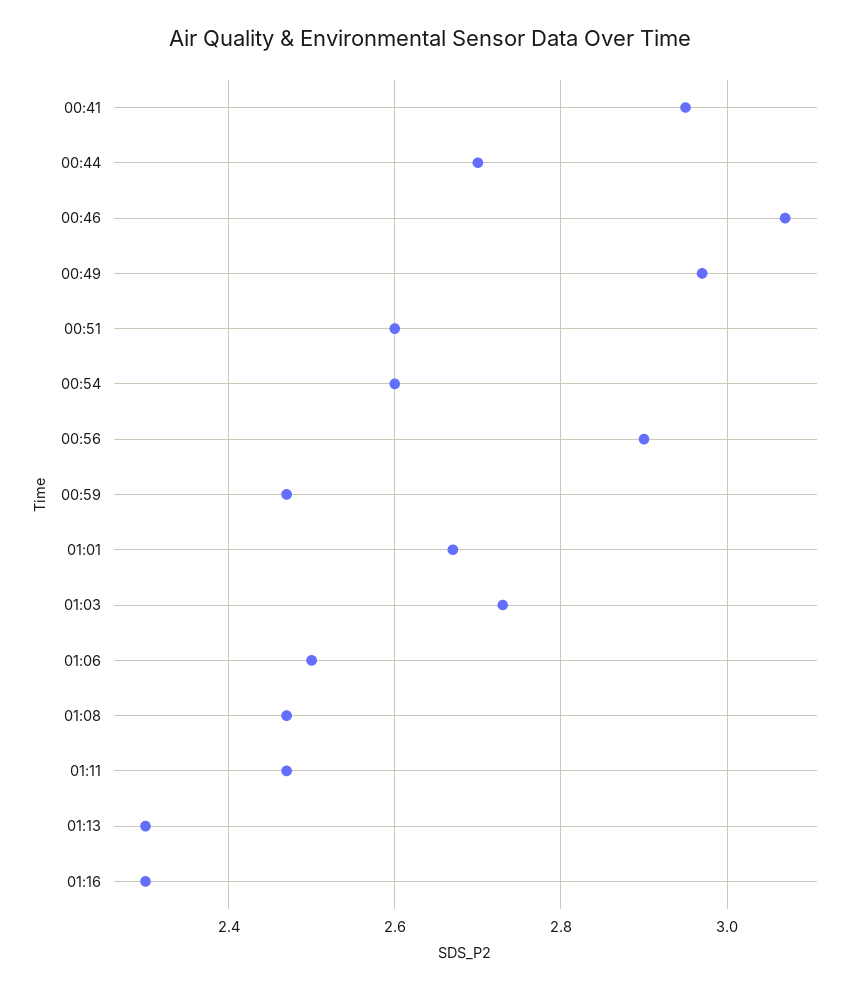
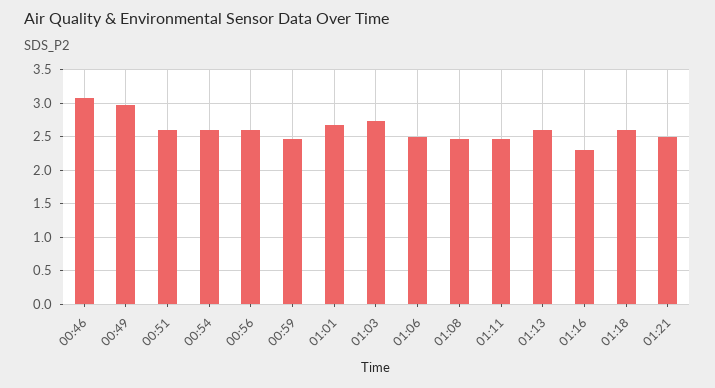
00:41: 2.95 -> none
00:44: 2.7 -> none
00:56: 2.9 -> 2.6
01:13: 2.3 -> 2.6
01:18: none -> 2.6
01:21: none -> 2.5

